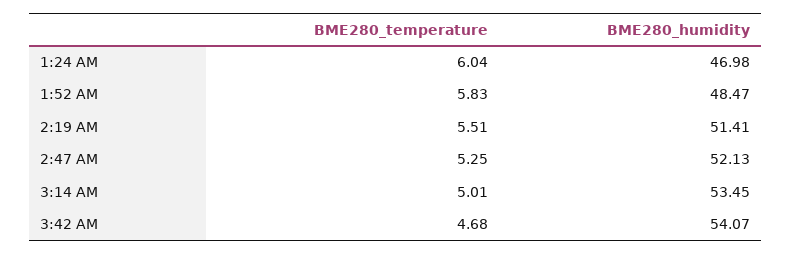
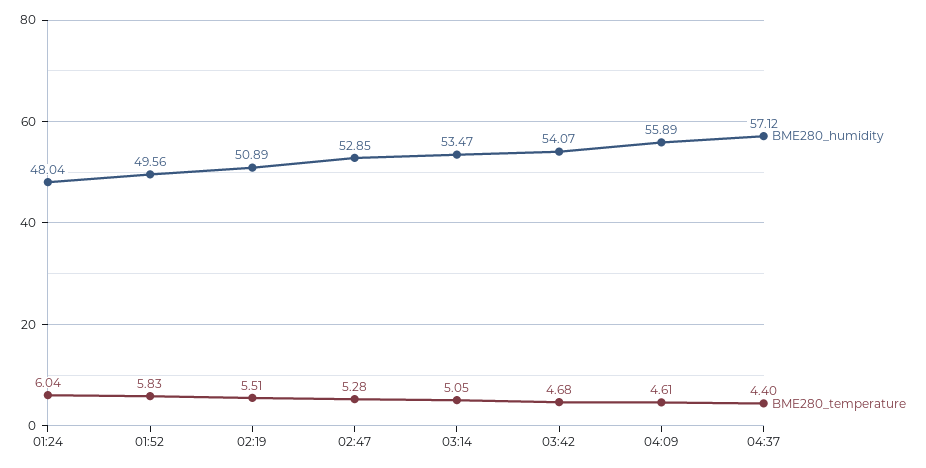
BME280_humidity, 1:24 AM: 46.98 -> 48.04
BME280_humidity, 1:52 AM: 48.47 -> 49.56
BME280_humidity, 2:19 AM: 51.41 -> 50.89
BME280_temperature, 2:47 AM: 5.25 -> 5.28
BME280_humidity, 2:47 AM: 52.13 -> 52.85
BME280_temperature, 3:14 AM: 5.01 -> 5.05
BME280_humidity, 3:14 AM: 53.45 -> 53.47
BME280_humidity, 04:09: none -> 55.89
BME280_temperature, 04:09: none -> 4.61
BME280_humidity, 04:37: none -> 57.12
BME280_temperature, 04:37: none -> 4.4

